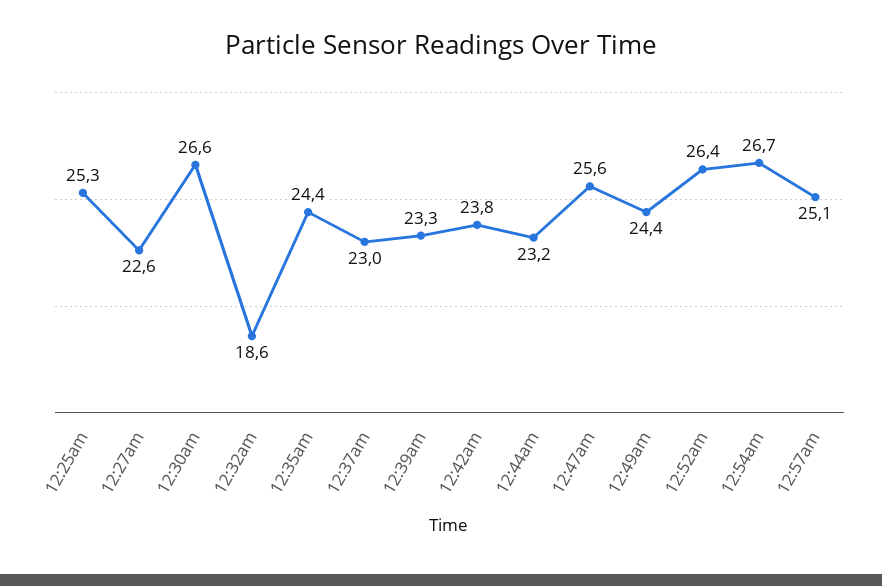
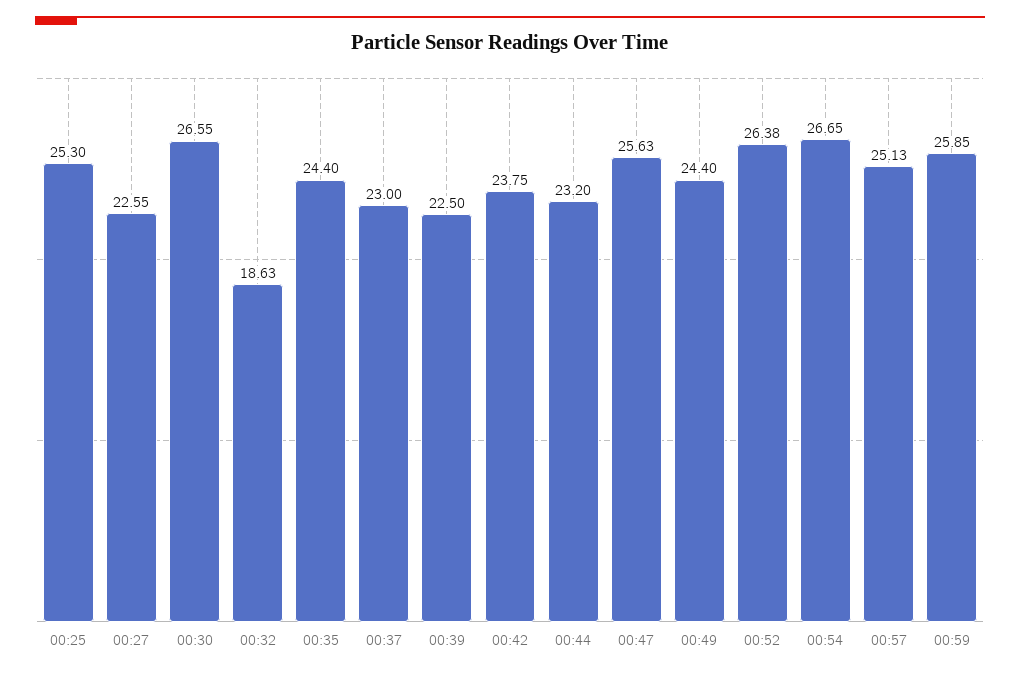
12:39am: 23.3 -> 22.5
00:59: none -> 25.85

